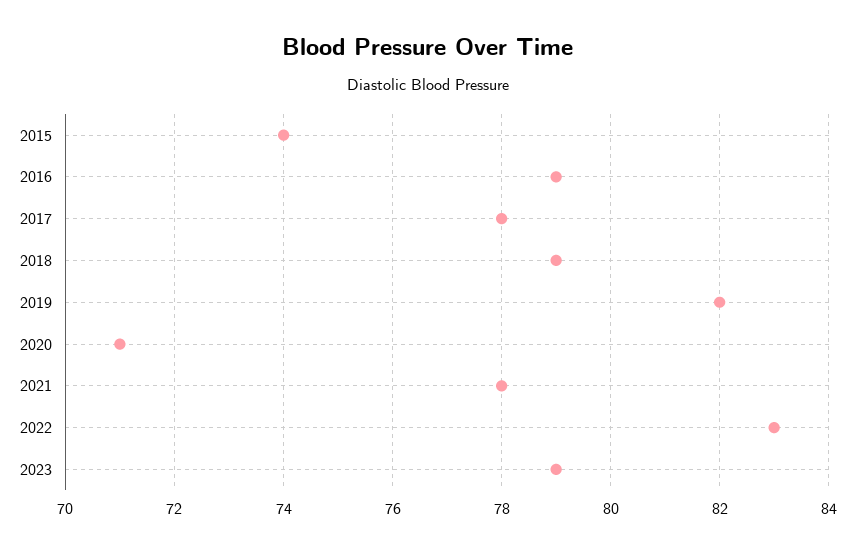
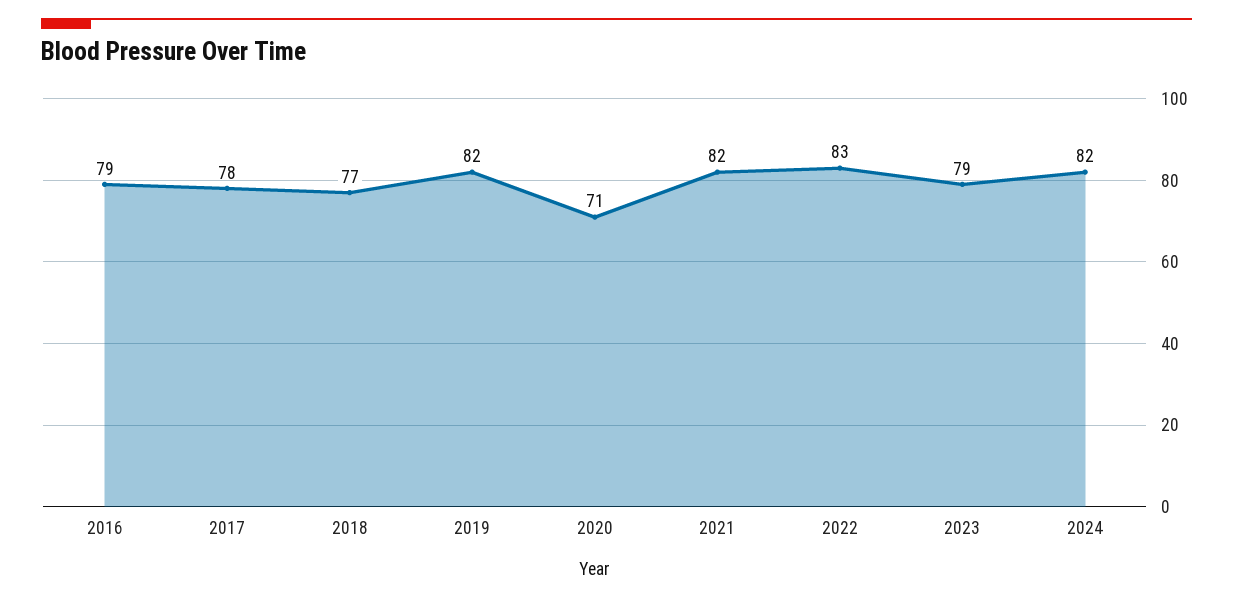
2015: 74 -> none
2018: 79 -> 77
2021: 78 -> 82
2024: none -> 82

